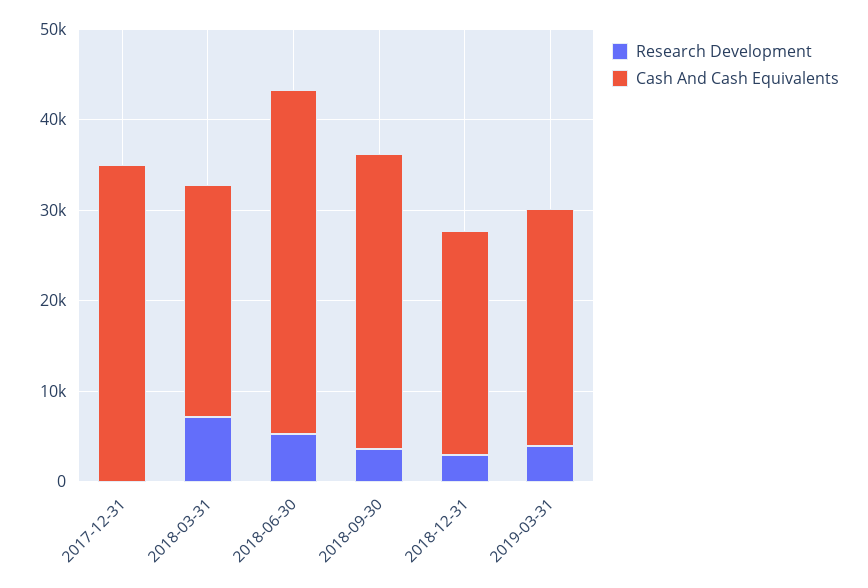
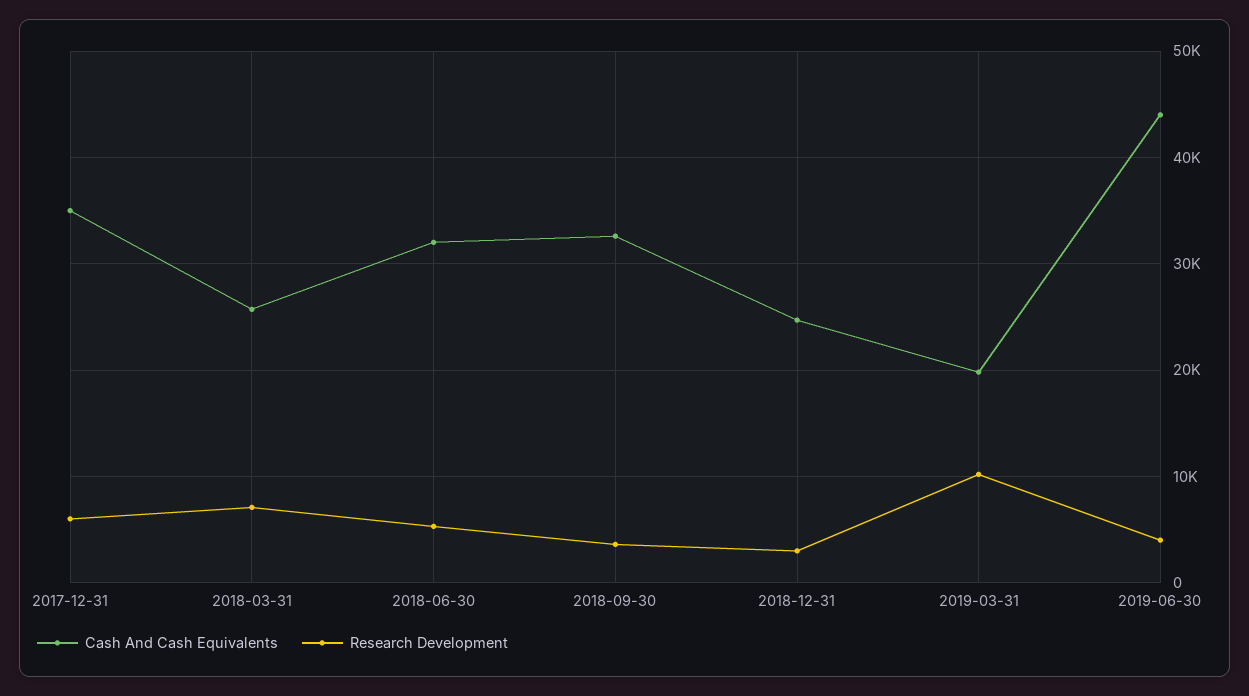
Research Development, 2017-12-31: 0 -> 6000
Cash And Cash Equivalents, 2018-06-30: 38000 -> 32000
Research Development, 2019-03-31: 4000 -> 10000
Cash And Cash Equivalents, 2019-03-31: 26000 -> 20000
Cash And Cash Equivalents, 2019-06-30: none -> 44000
Research Development, 2019-06-30: none -> 4000

